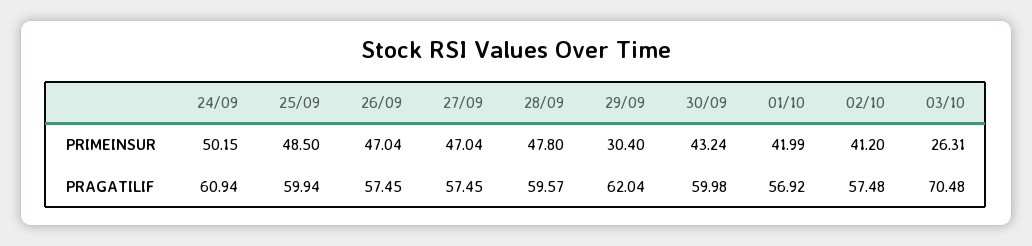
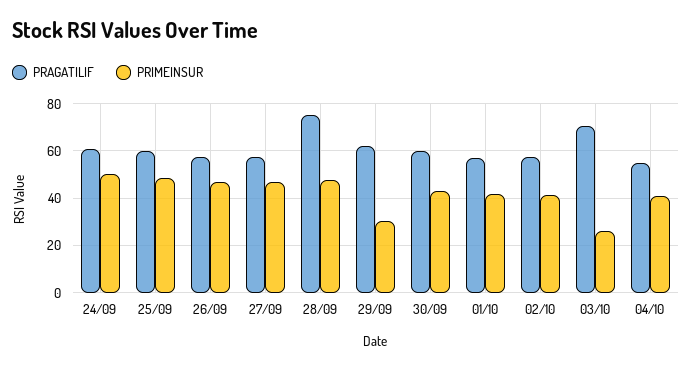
PRAGATILIF, 28/09: 59.57 -> 75
PRAGATILIF, 04/10: none -> 55
PRIMEINSUR, 04/10: none -> 40

